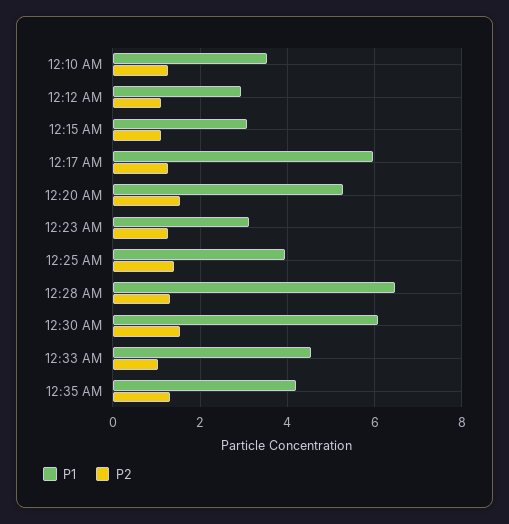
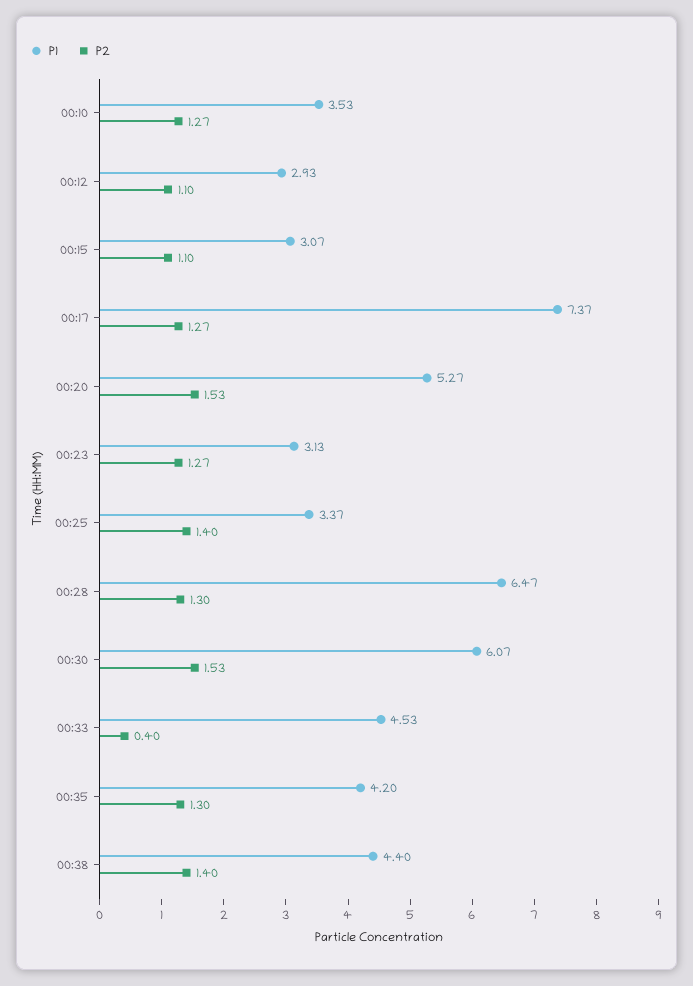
P1, 12:17 AM: 6 -> 7.37
P1, 12:25 AM: 4 -> 3.37
P2, 12:33 AM: 1 -> 0.4
P1, 00:38: none -> 4.4
P2, 00:38: none -> 1.4

